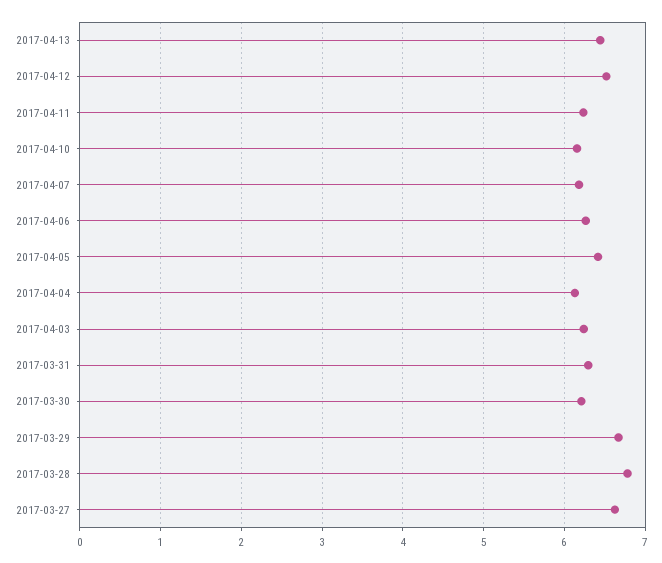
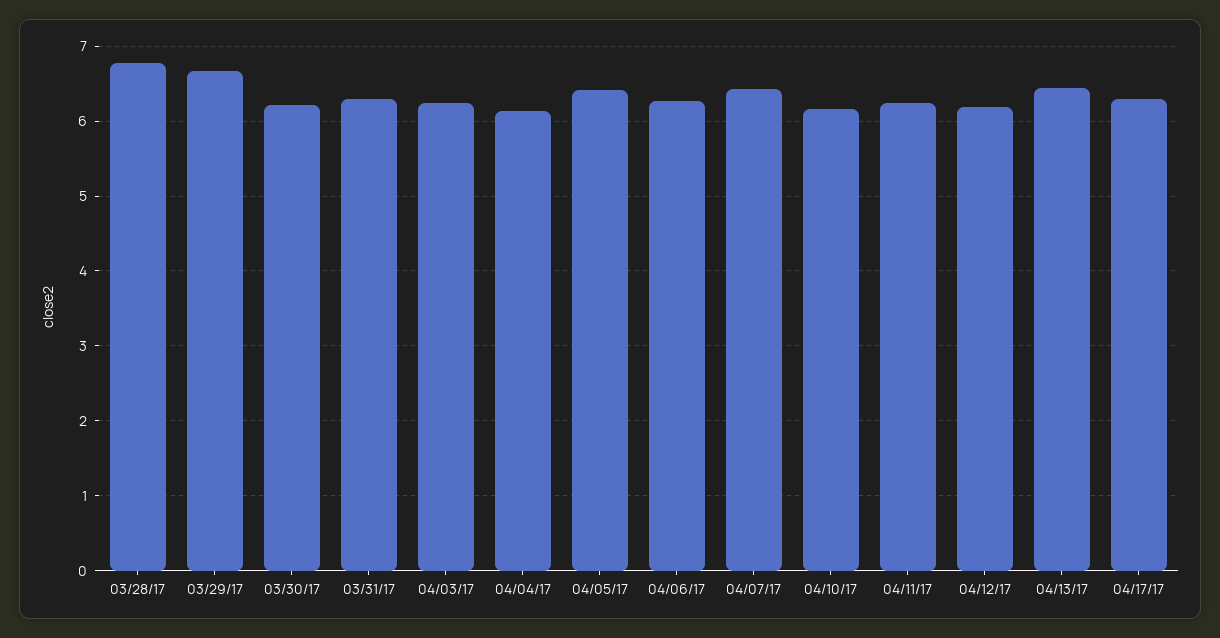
2017-04-12: 6.5 -> 6.2
2017-04-07: 6.2 -> 6.4
2017-03-27: 6.6 -> none
04/17/17: none -> 6.3

